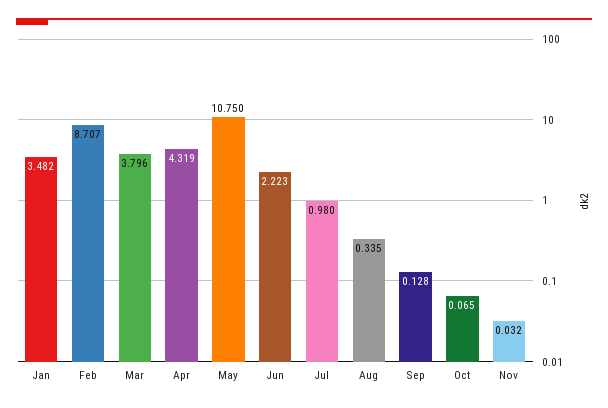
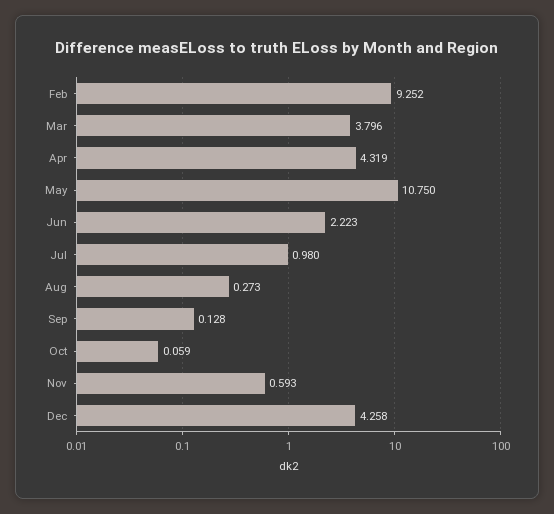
Jan: 3.482 -> none
Feb: 8.707 -> 9.252
Aug: 0.335 -> 0.273
Oct: 0.065 -> 0.059
Nov: 0.032 -> 0.593
Dec: none -> 4.258

